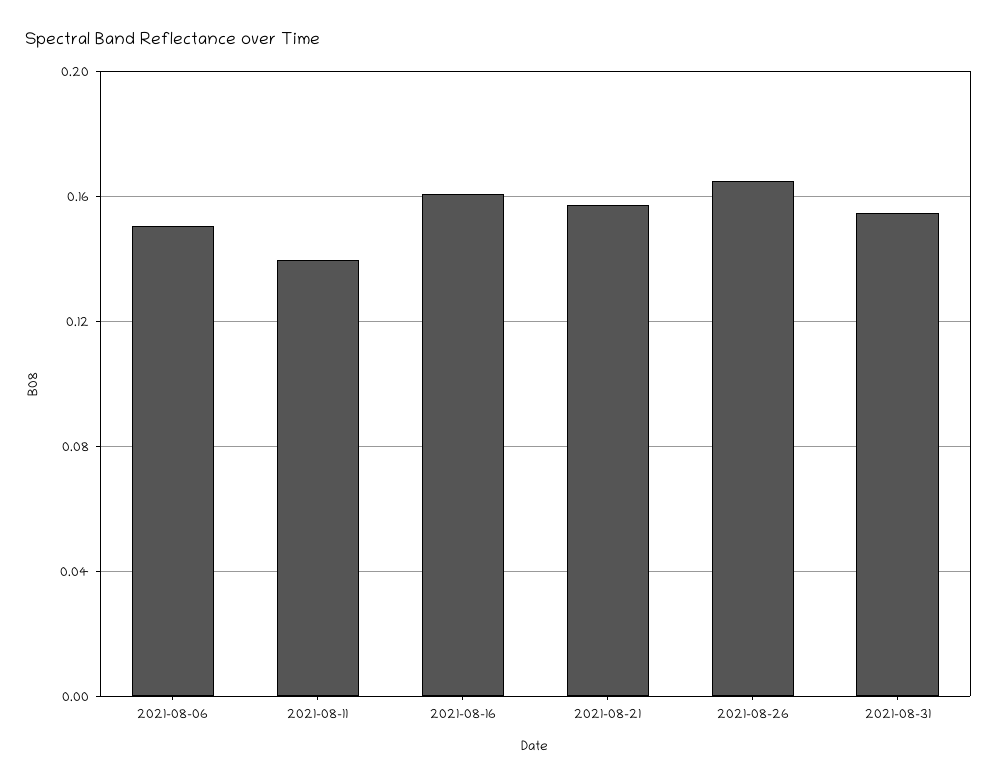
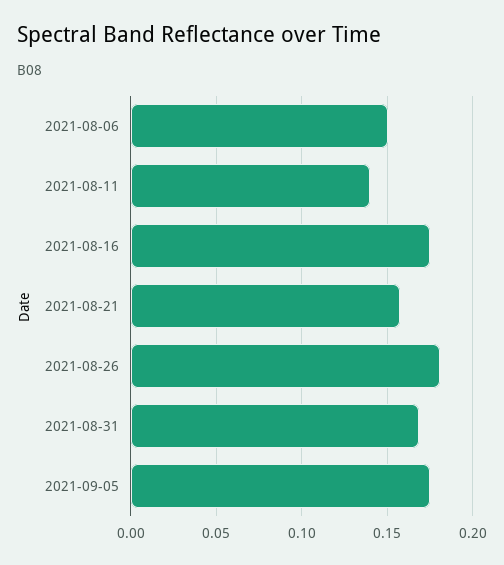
2021-08-16: 0.16 -> 0.175
2021-08-26: 0.165 -> 0.18
2021-08-31: 0.155 -> 0.17
2021-09-05: none -> 0.175

